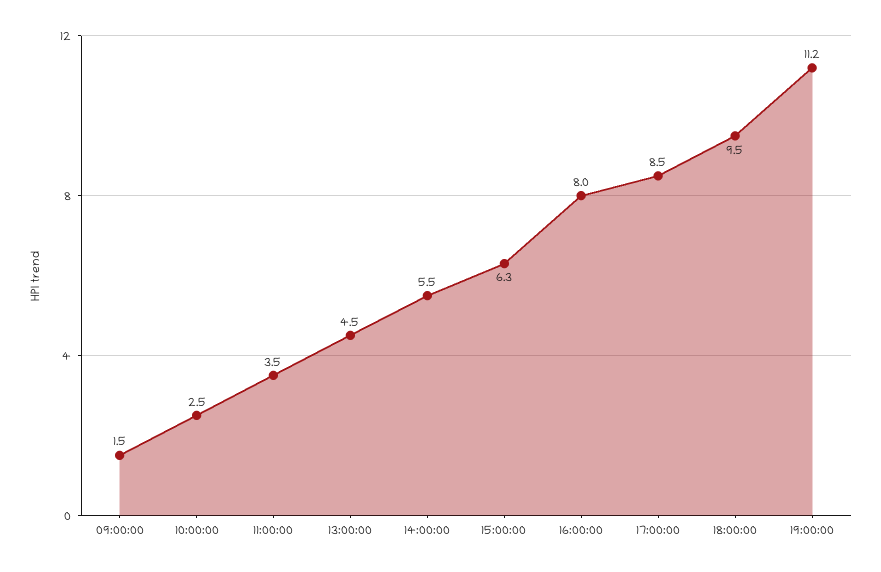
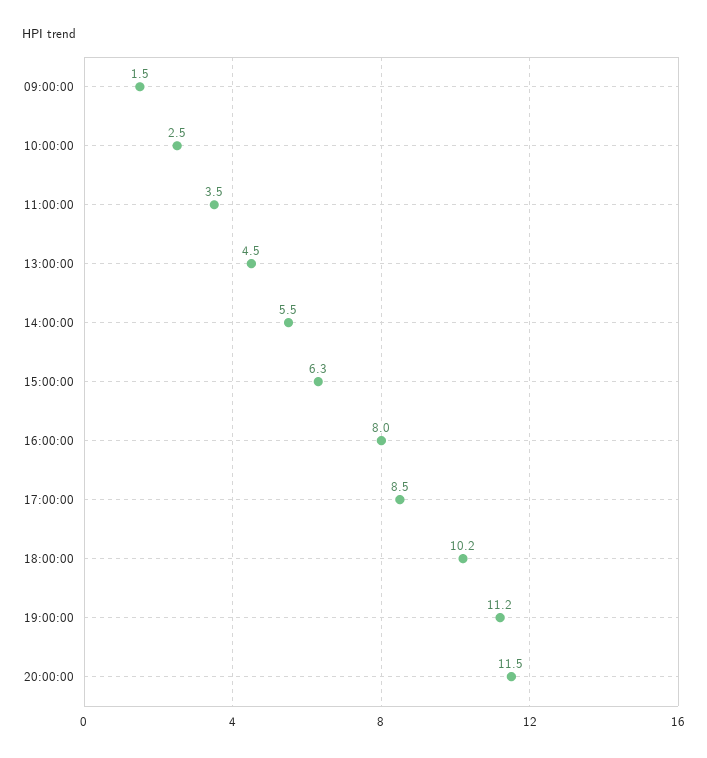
18:00:00: 9.5 -> 10.2
20:00:00: none -> 11.5

